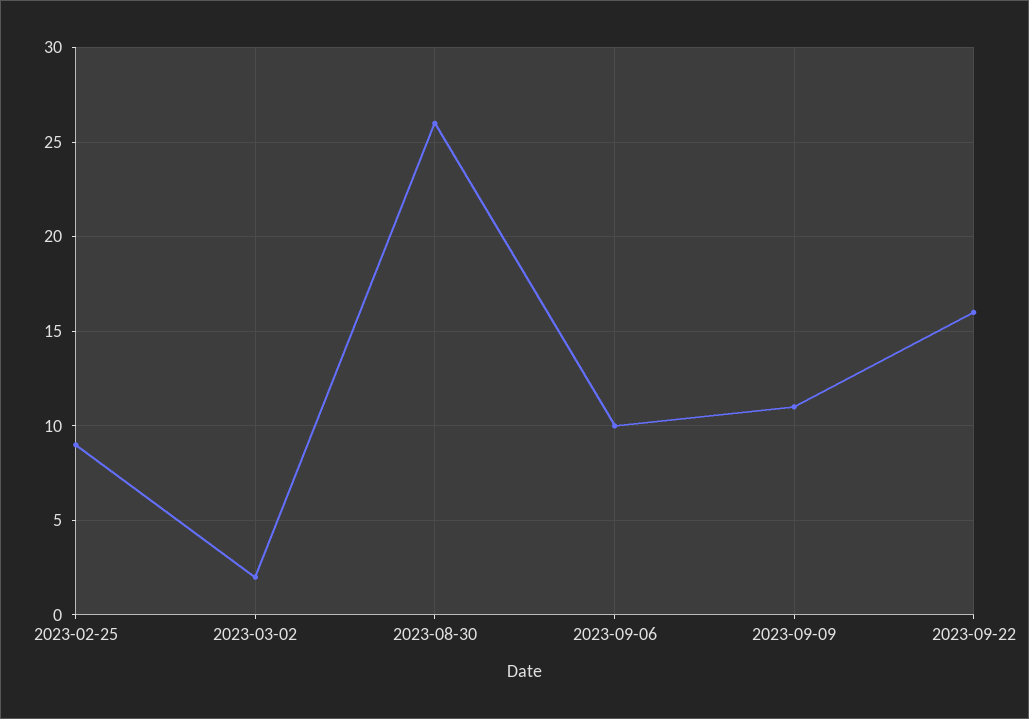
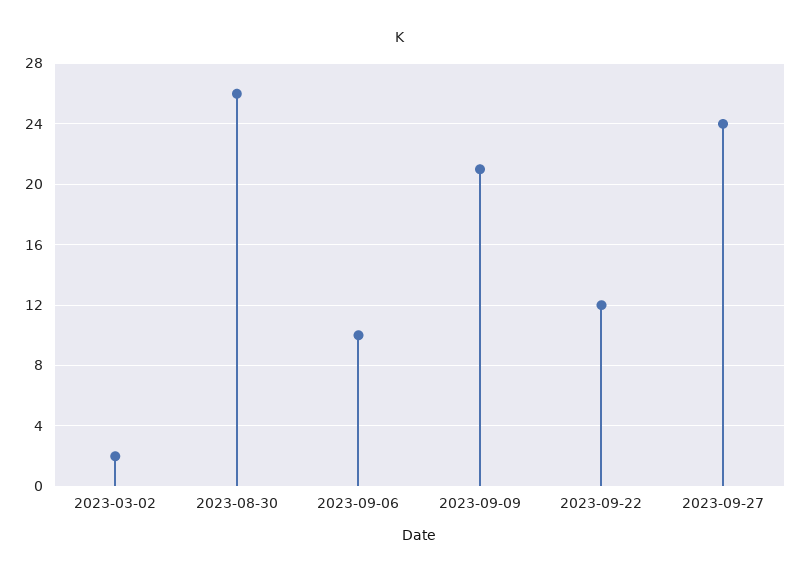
2023-02-25: 9 -> none
2023-09-09: 11 -> 21
2023-09-22: 16 -> 12
2023-09-27: none -> 24

